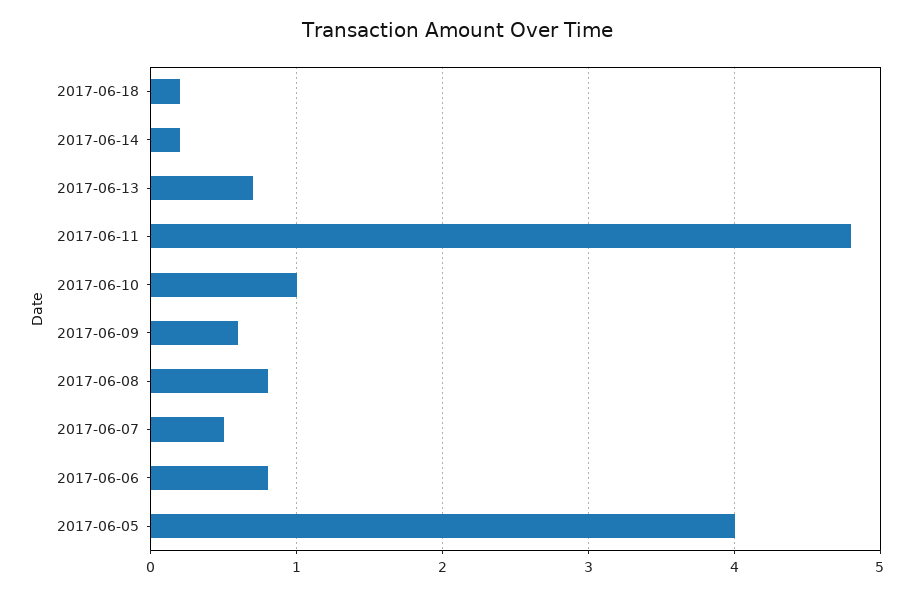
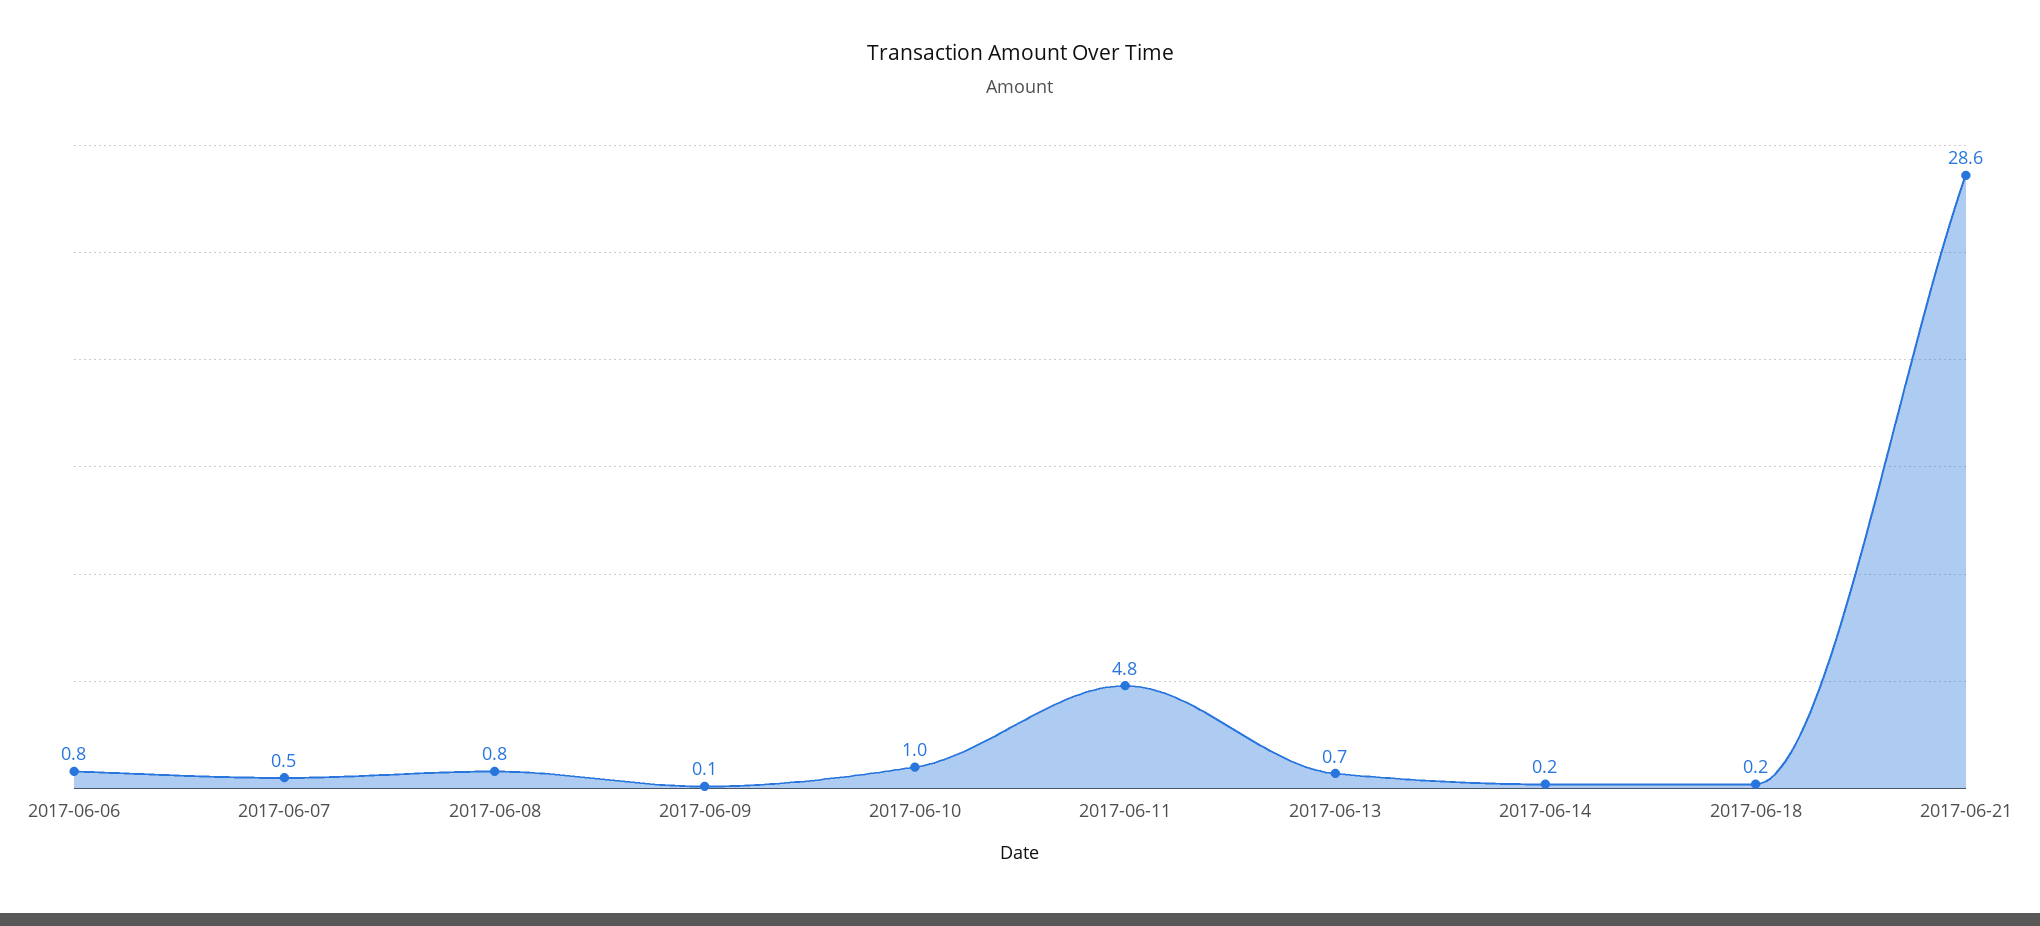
2017-06-09: 0.6 -> 0.1
2017-06-05: 4 -> none
2017-06-21: none -> 28.6

